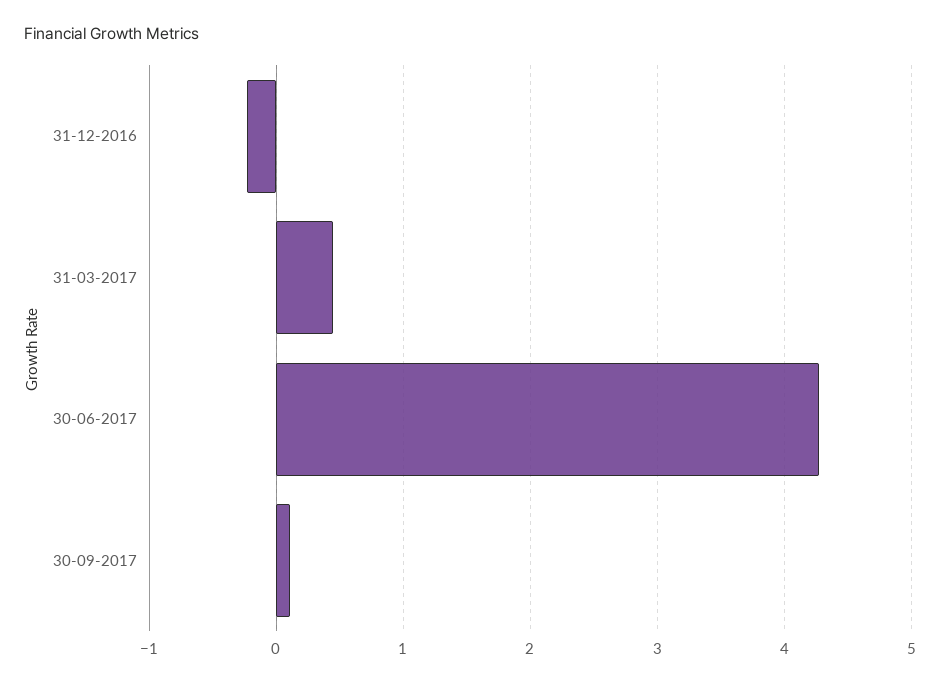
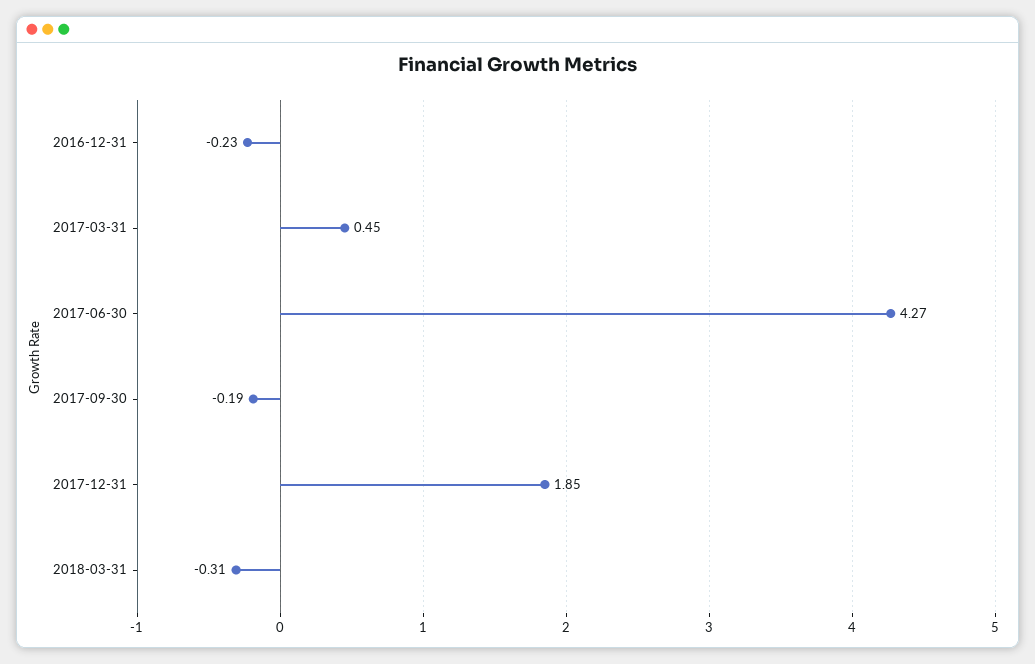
30-09-2017: 0.1 -> -0.19
2017-12-31: none -> 1.85
2018-03-31: none -> -0.31

